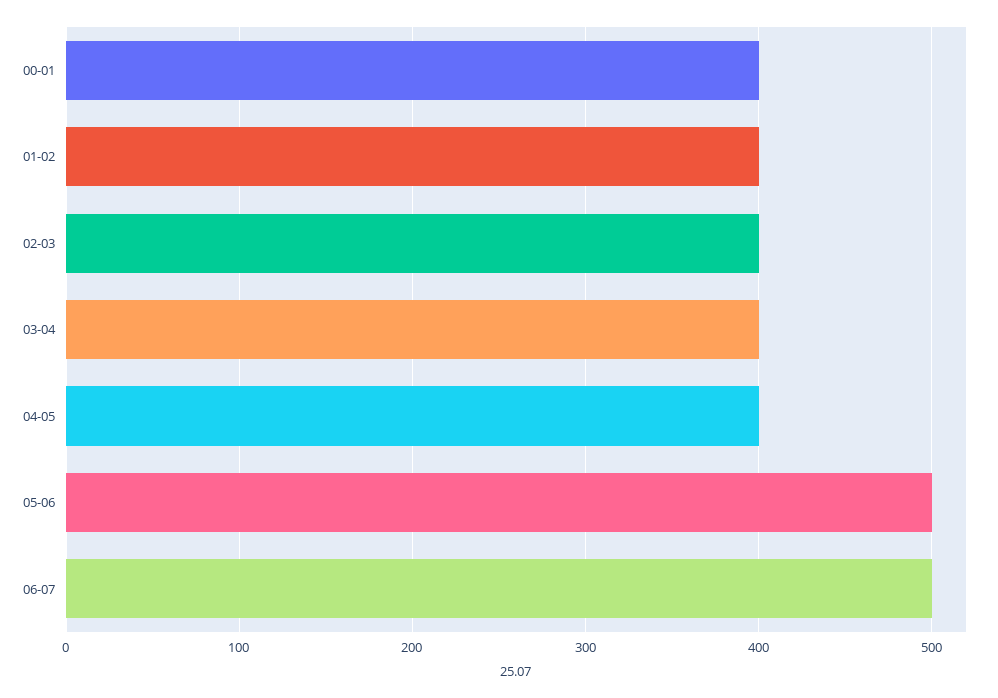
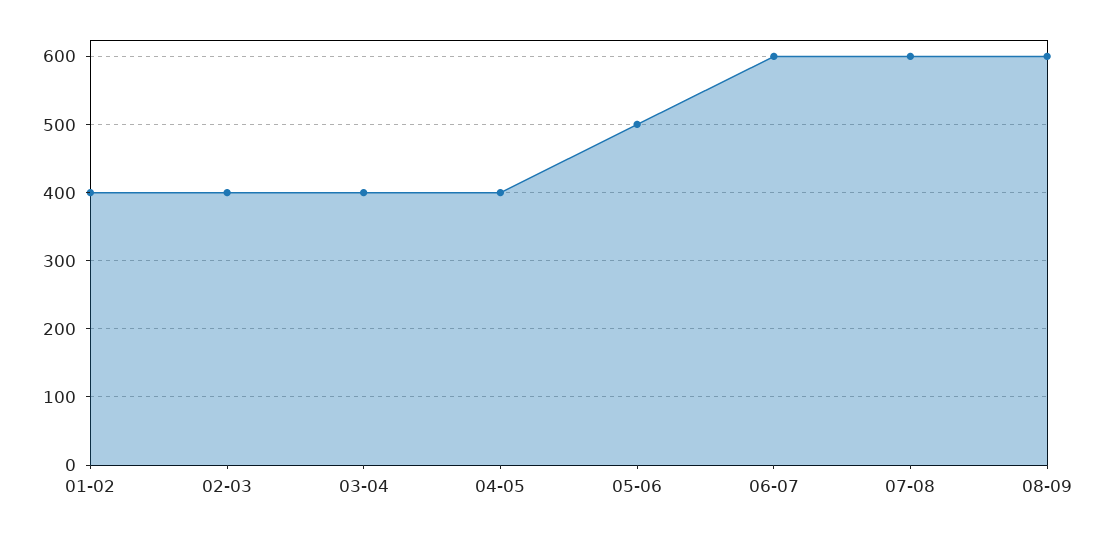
00-01: 400 -> none
06-07: 500 -> 600
07-08: none -> 600
08-09: none -> 600

